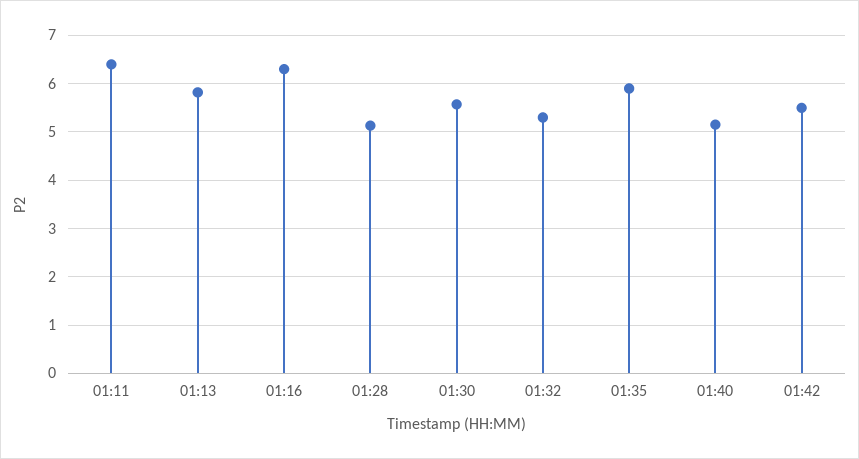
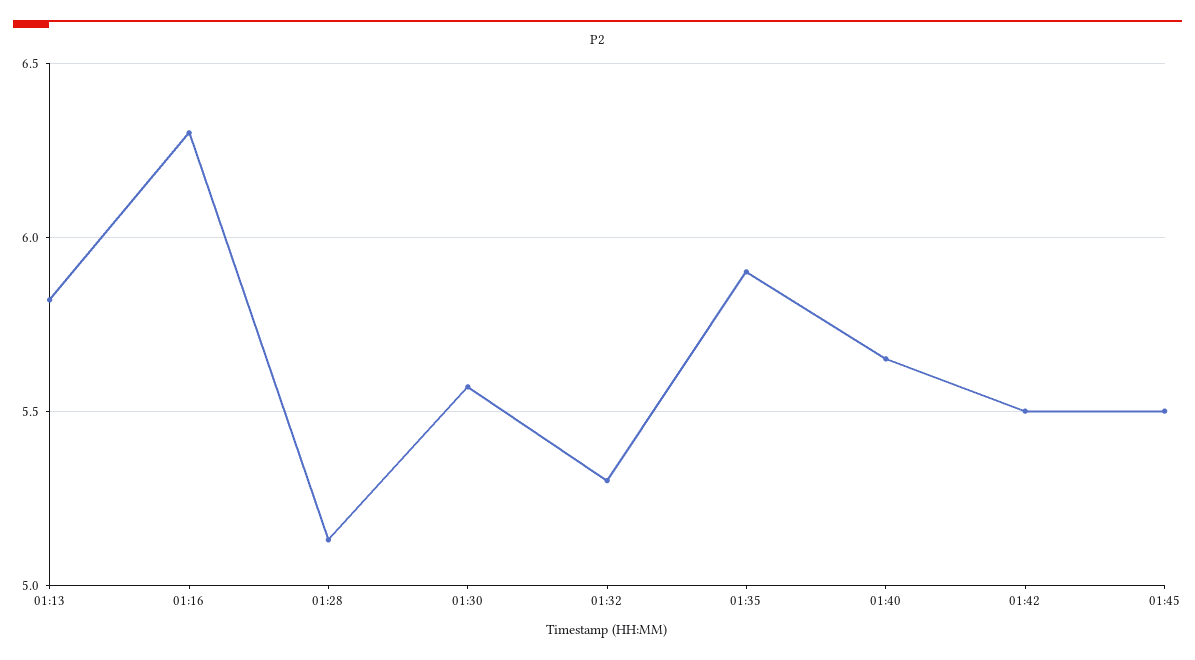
01:11: 6.4 -> none
01:40: 5.2 -> 5.65
01:45: none -> 5.5

